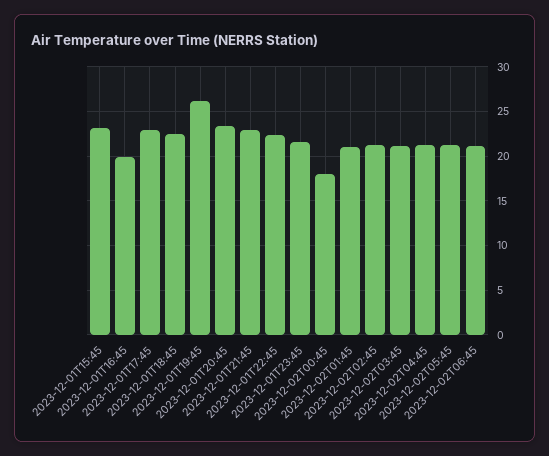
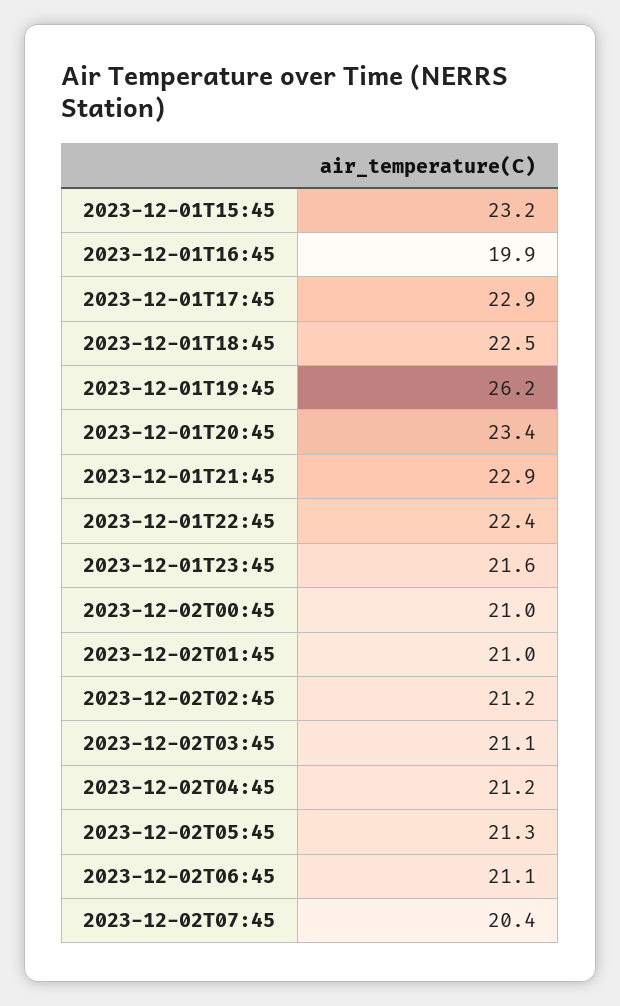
2023-12-02T00:45: 18 -> 21
2023-12-02T07:45: none -> 20.4

